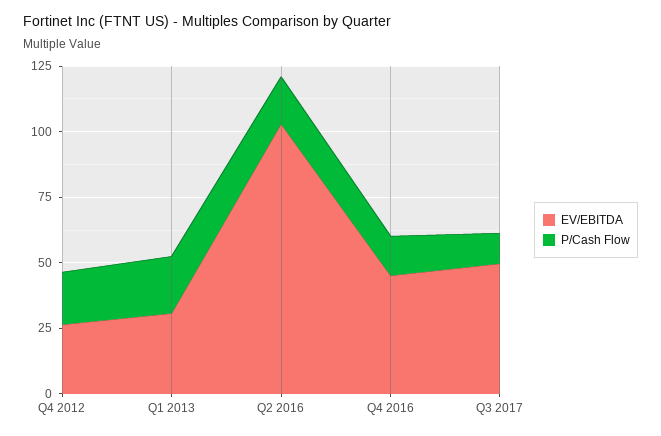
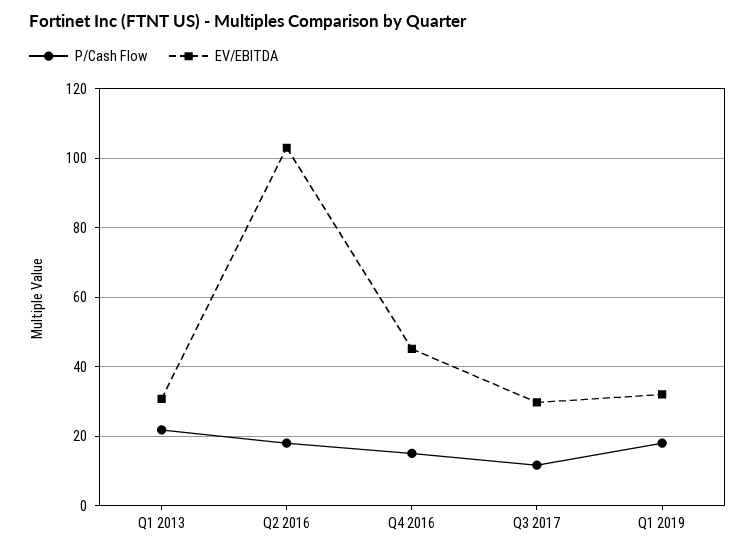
EV/EBITDA, Q4 2012: 25 -> none
P/Cash Flow, Q4 2012: 20 -> none
EV/EBITDA, Q3 2017: 50 -> 30
P/Cash Flow, Q1 2019: none -> 18
EV/EBITDA, Q1 2019: none -> 32

